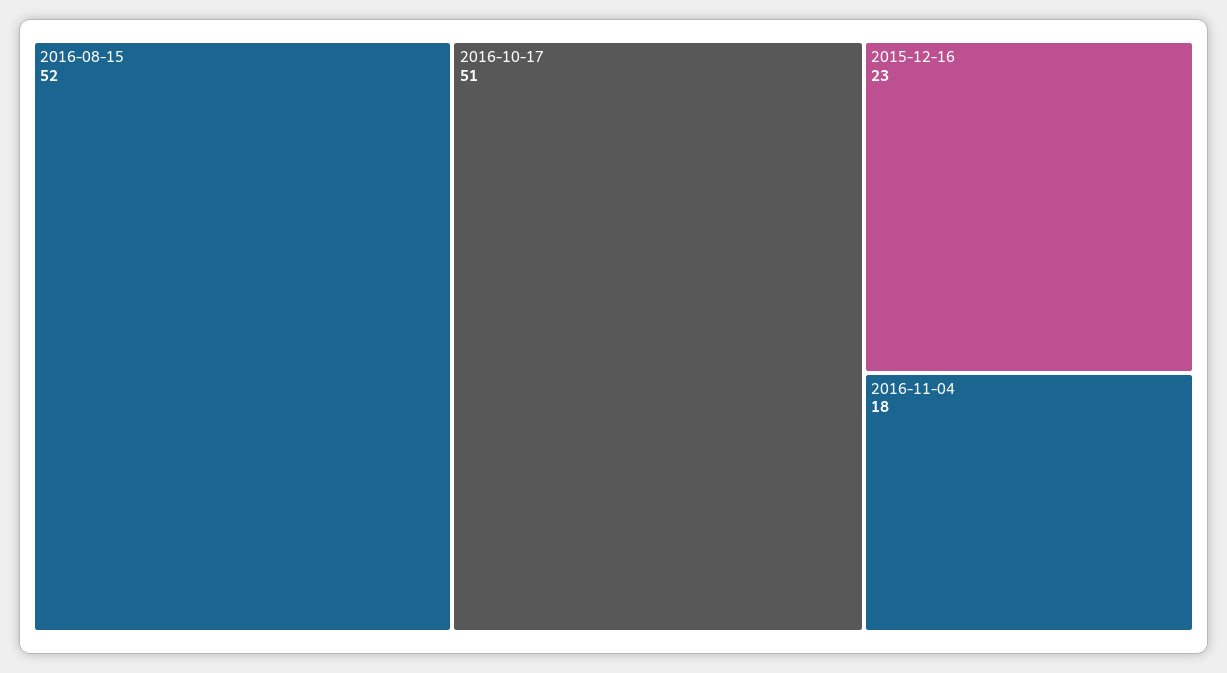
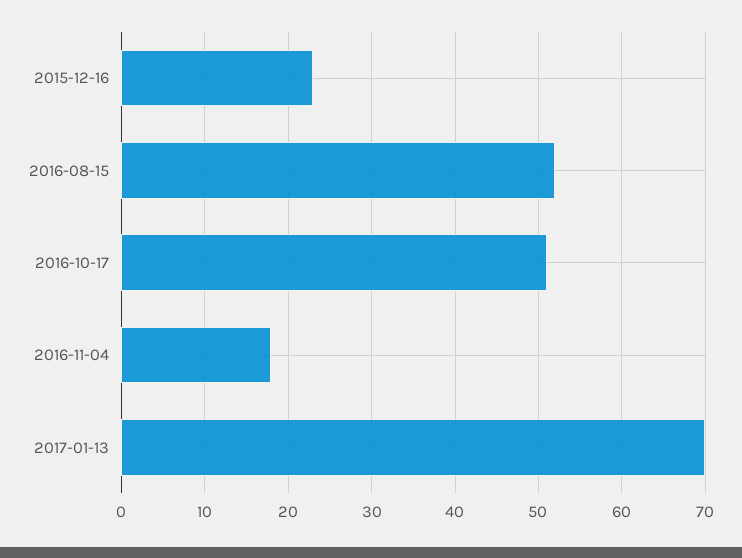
2017-01-13: none -> 70

